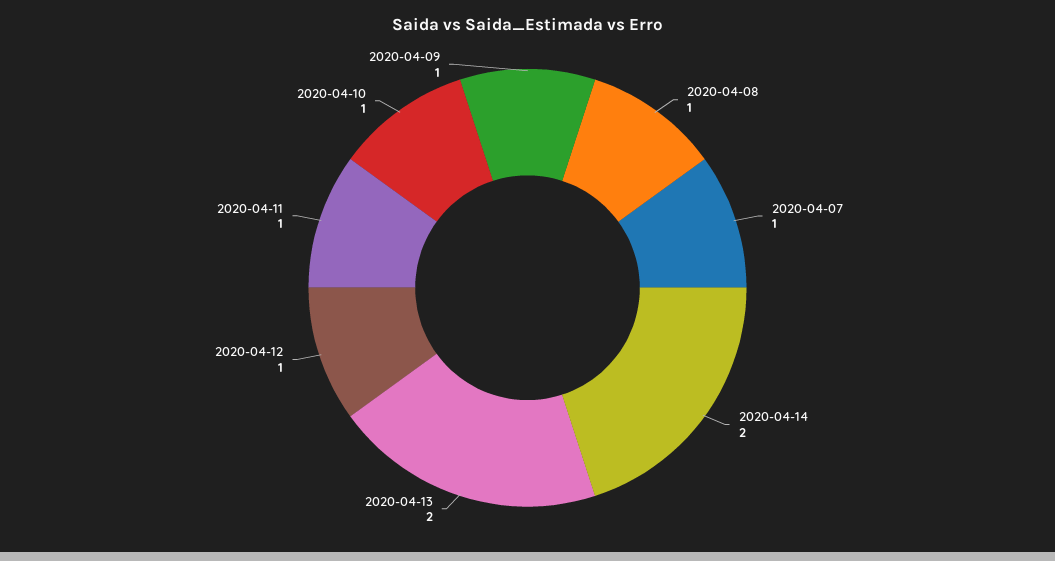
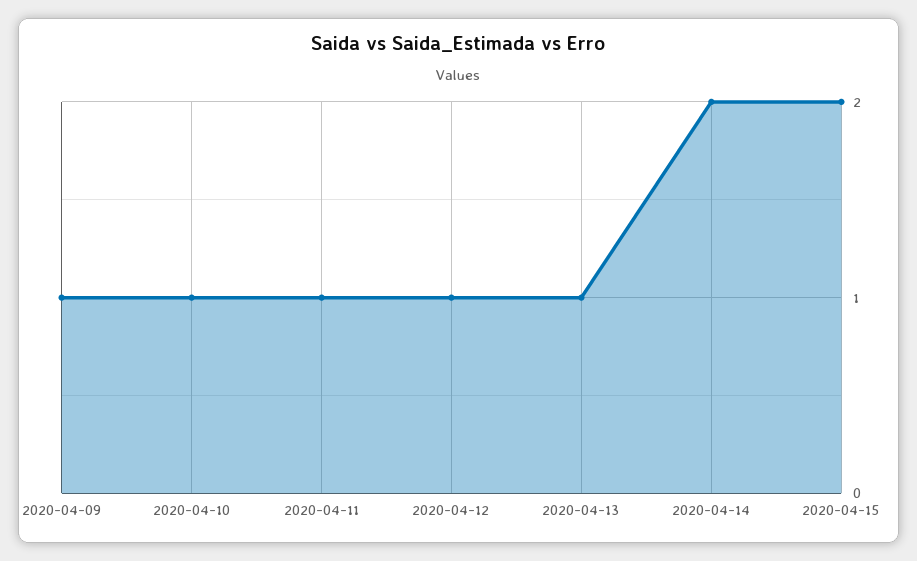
2020-04-08: 1 -> none
2020-04-07: 1 -> none
2020-04-13: 2 -> 1
2020-04-15: none -> 2

